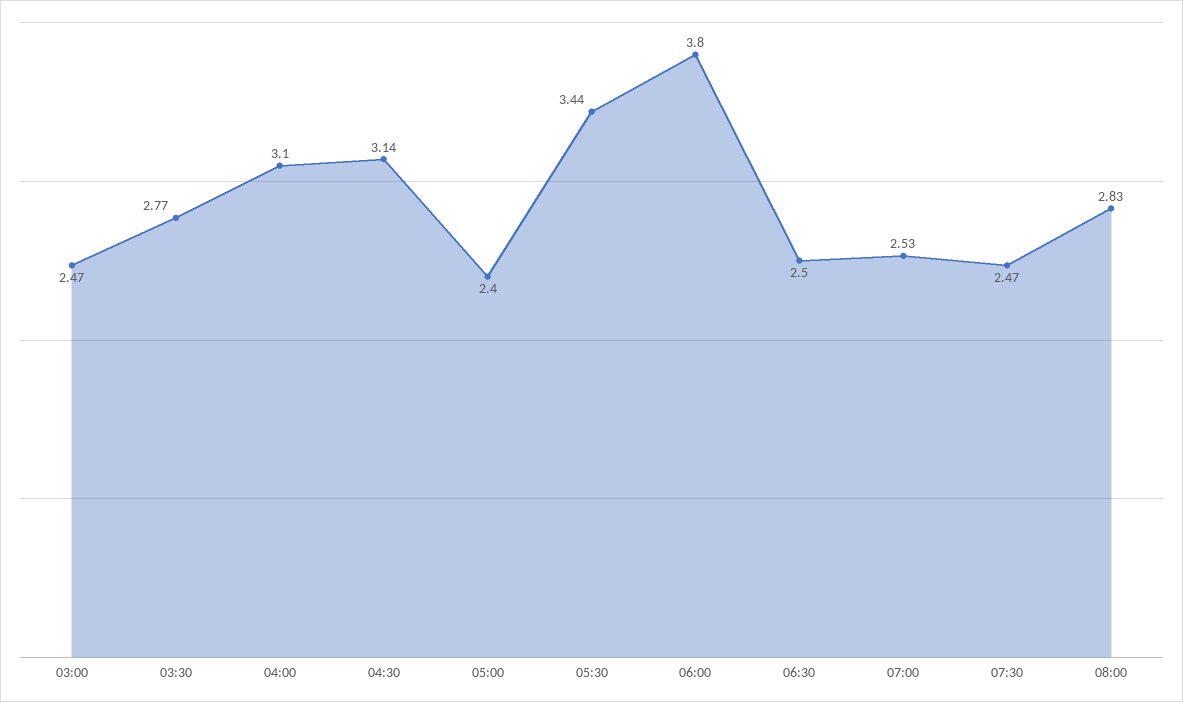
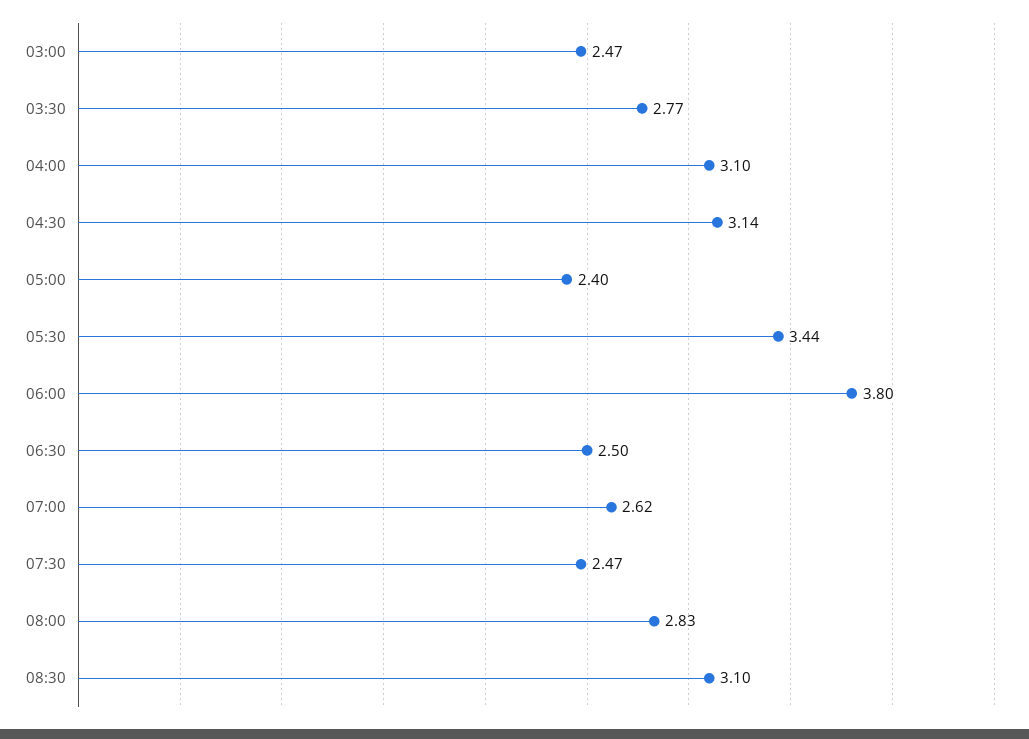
07:00: 2.53 -> 2.62
08:30: none -> 3.1

